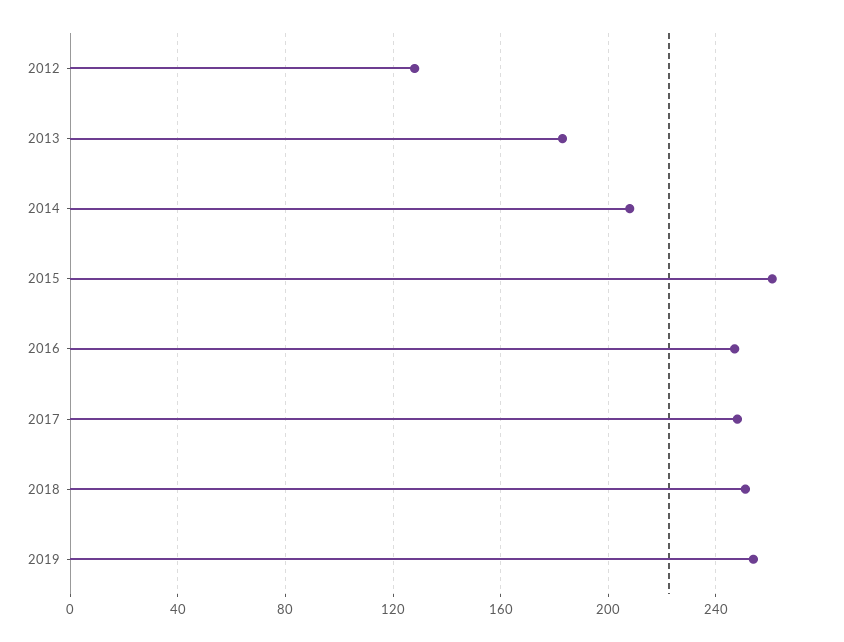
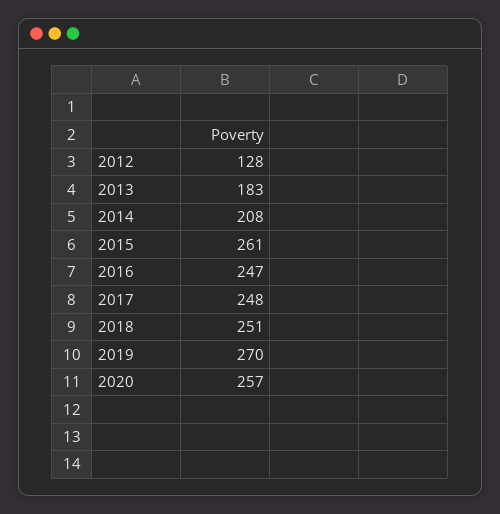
2019: 255 -> 270
2020: none -> 257

